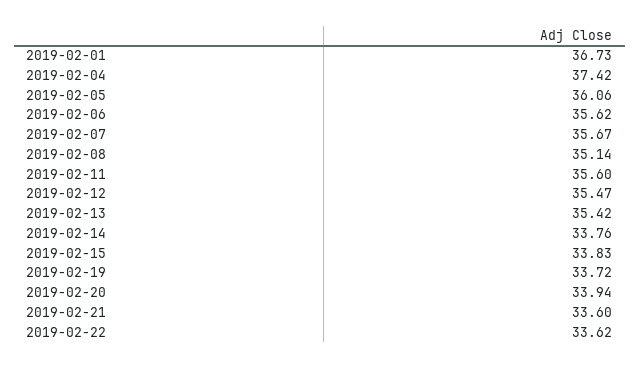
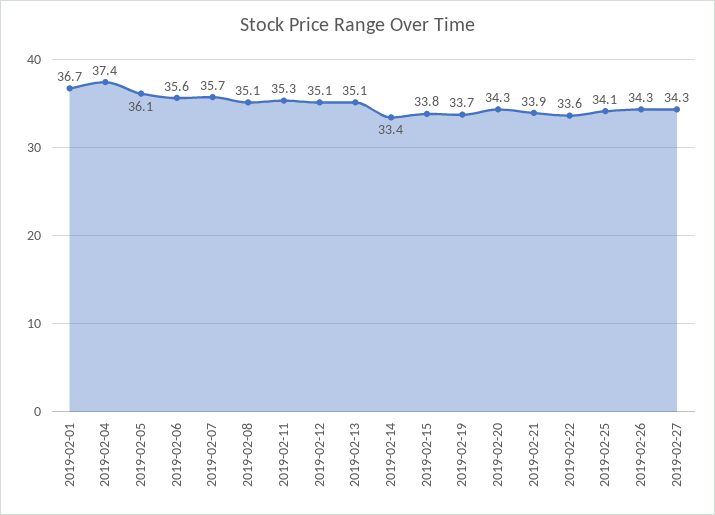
2019-02-11: 35.6 -> 35.3
2019-02-12: 35.47 -> 35.1
2019-02-13: 35.42 -> 35.1
2019-02-14: 33.76 -> 33.4
2019-02-20: 33.94 -> 34.3
2019-02-21: 33.6 -> 33.9
2019-02-25: none -> 34.1
2019-02-26: none -> 34.3
2019-02-27: none -> 34.3

